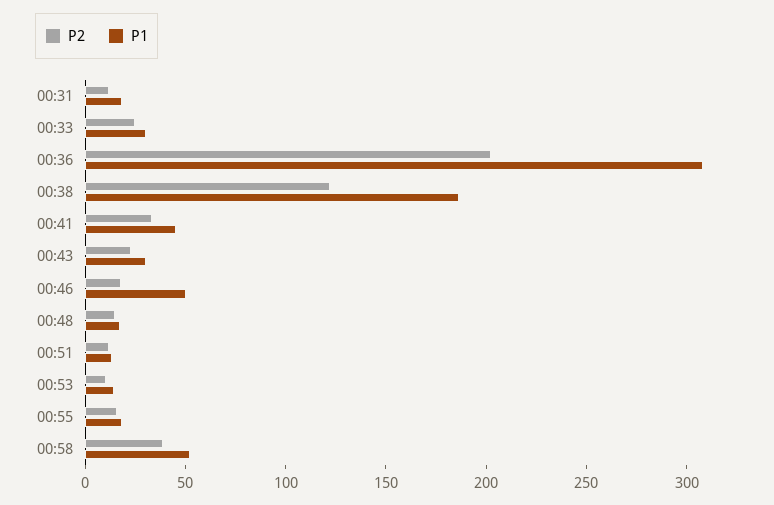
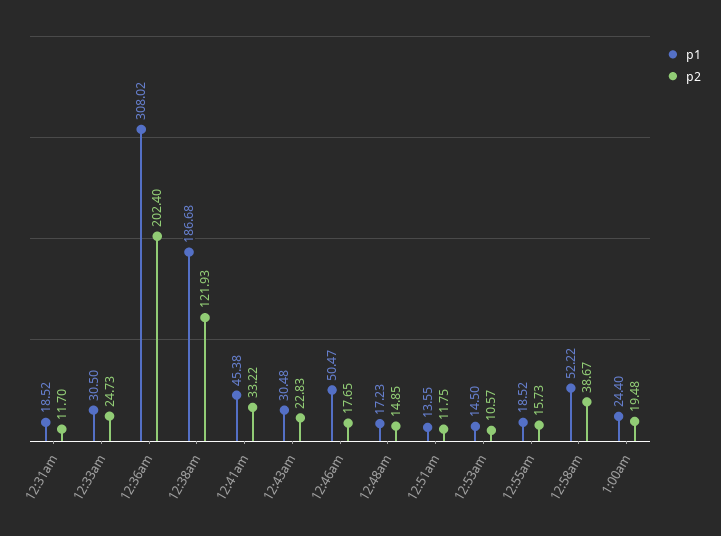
P1, 1:00am: none -> 24.4
P2, 1:00am: none -> 19.48

